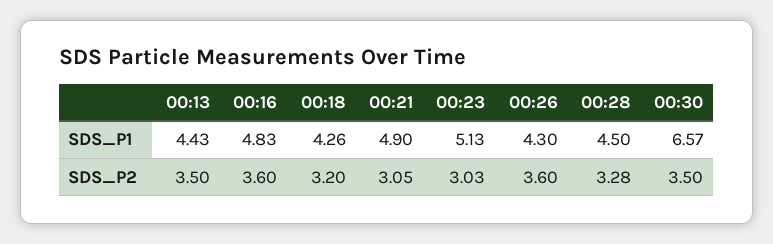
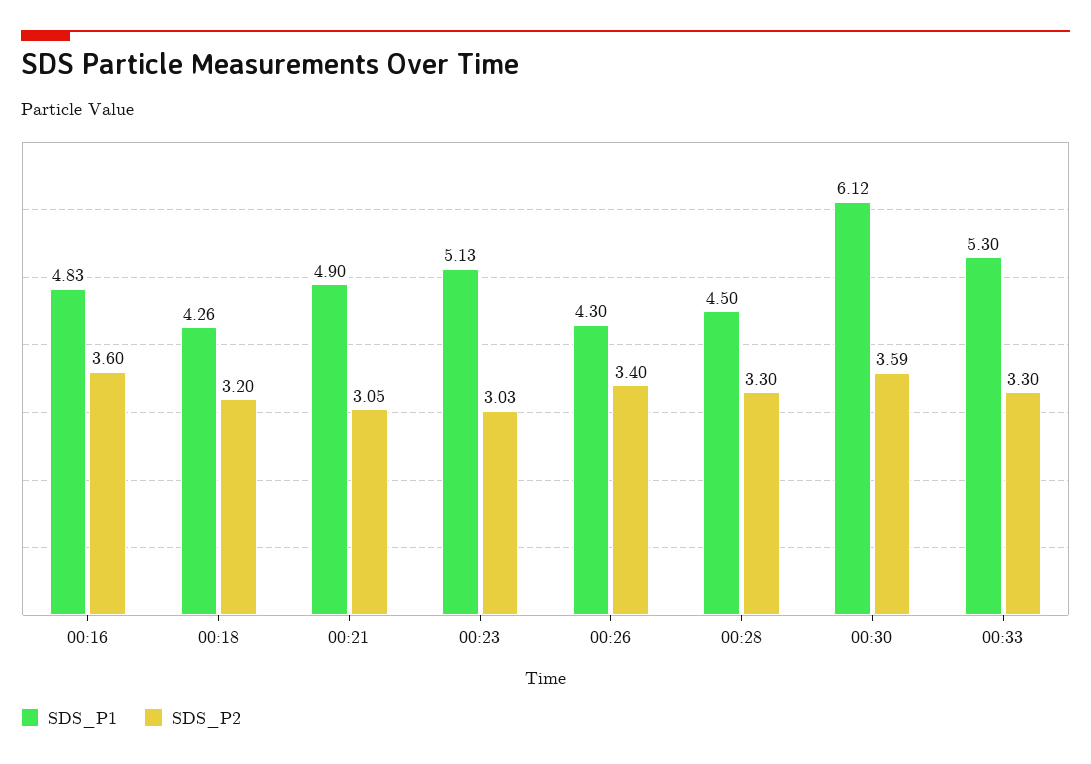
SDS_P1, 00:13: 4.43 -> none
SDS_P1, 00:30: 6.57 -> 6.12
SDS_P2, 00:13: 3.5 -> none
SDS_P2, 00:26: 3.6 -> 3.4
SDS_P2, 00:28: 3.28 -> 3.3
SDS_P2, 00:30: 3.5 -> 3.59
SDS_P1, 00:33: none -> 5.3
SDS_P2, 00:33: none -> 3.3

